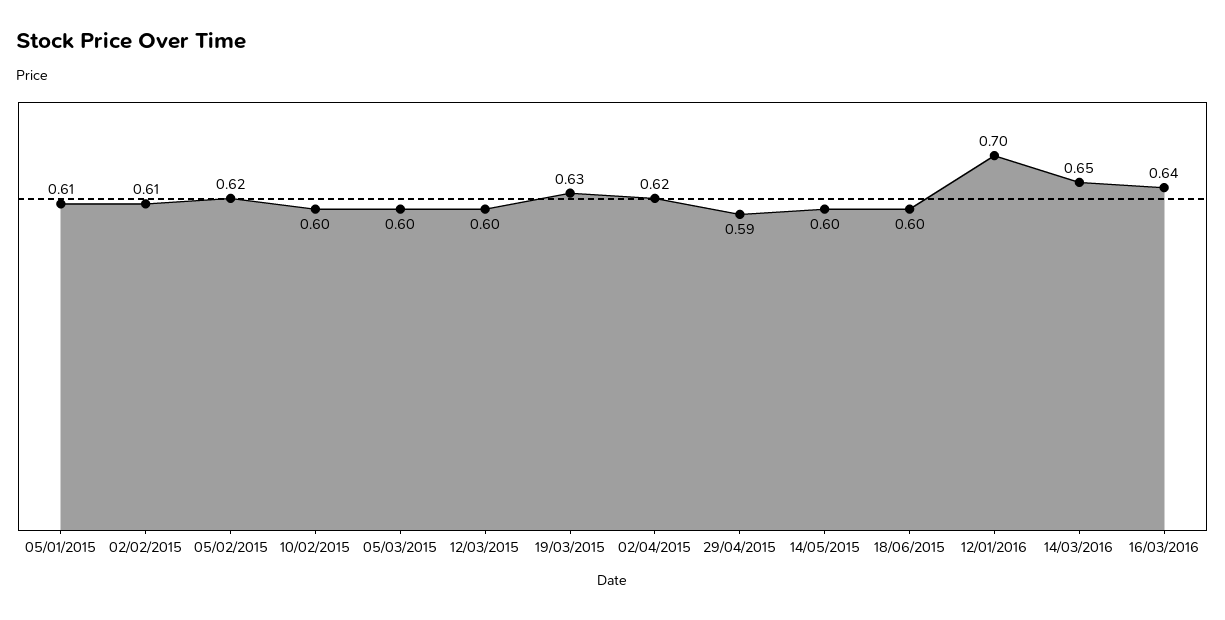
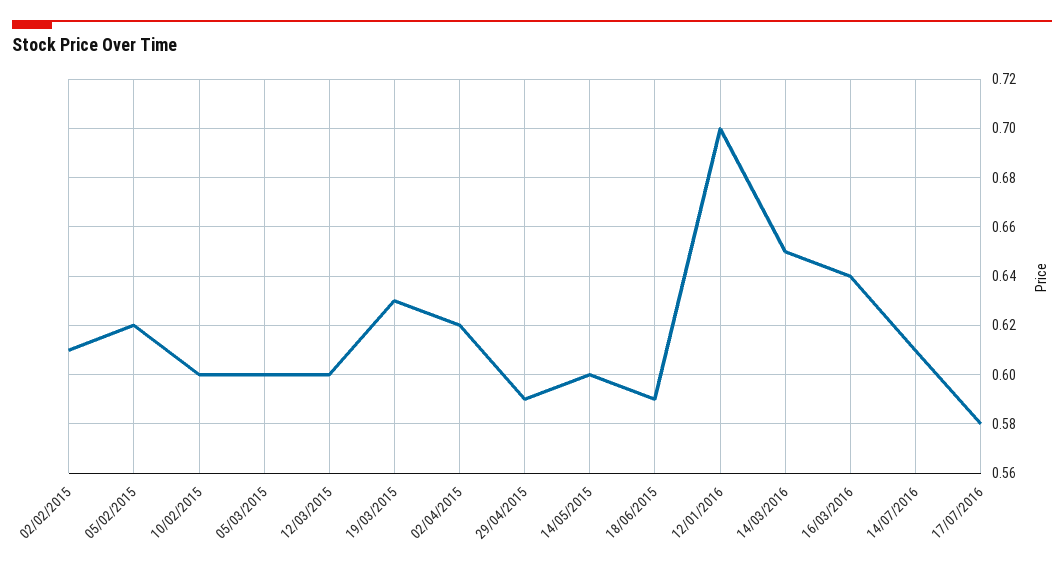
05/01/2015: 0.61 -> none
18/06/2015: 0.6 -> 0.59
14/07/2016: none -> 0.61
17/07/2016: none -> 0.58

